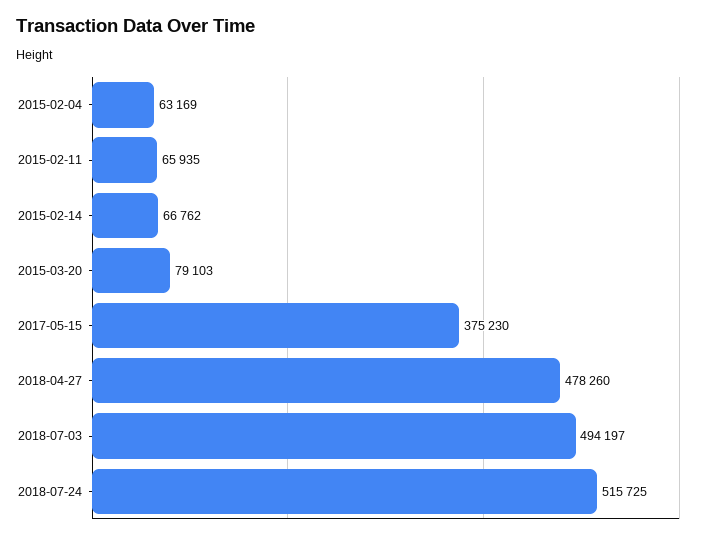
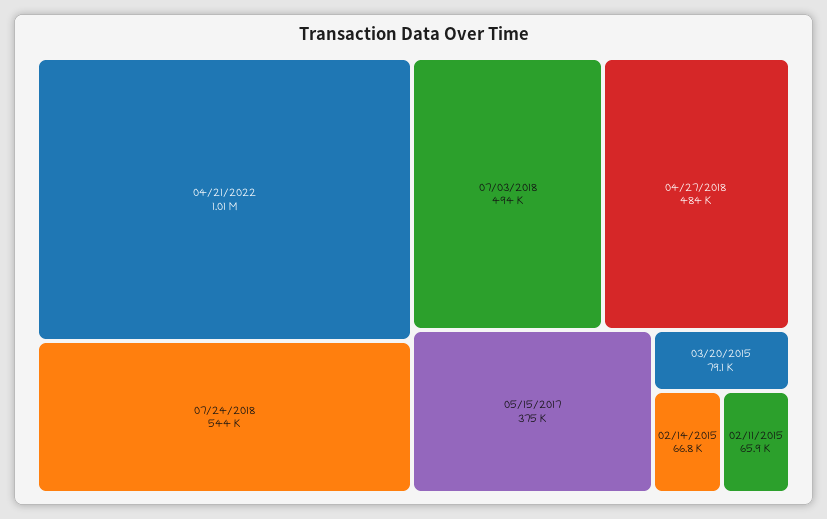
2015-02-04: 63169 -> none
2018-04-27: 478260 -> 484000
2018-07-24: 515725 -> 544000
04/21/2022: none -> 1010000

